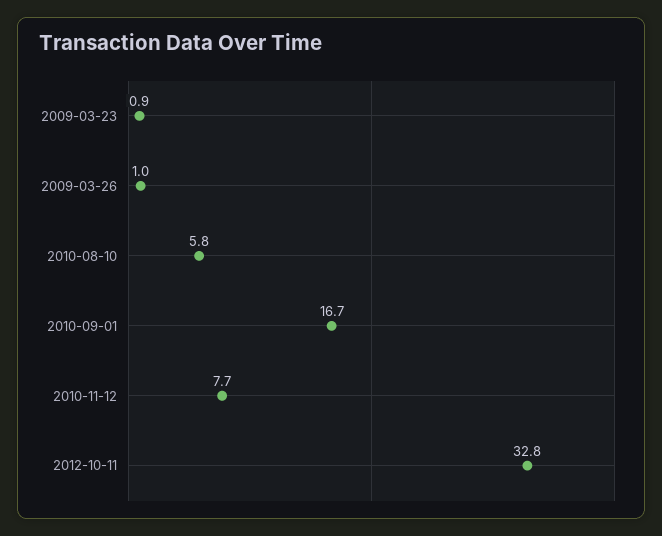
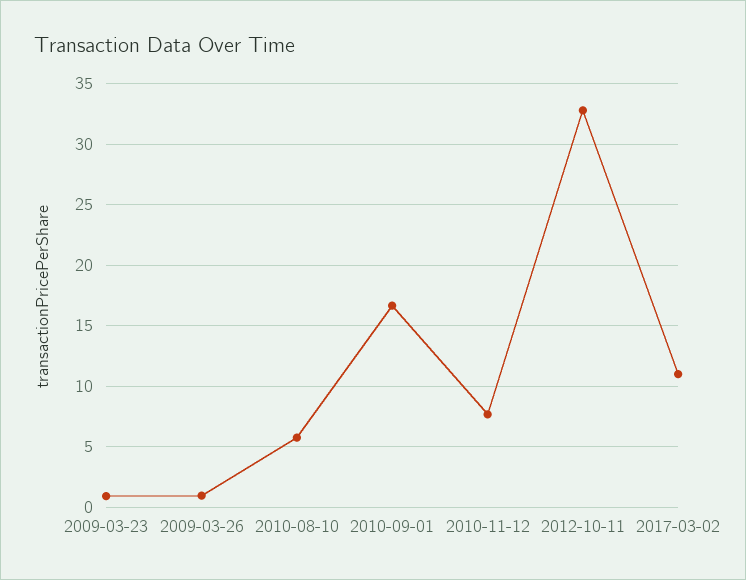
2017-03-02: none -> 11

